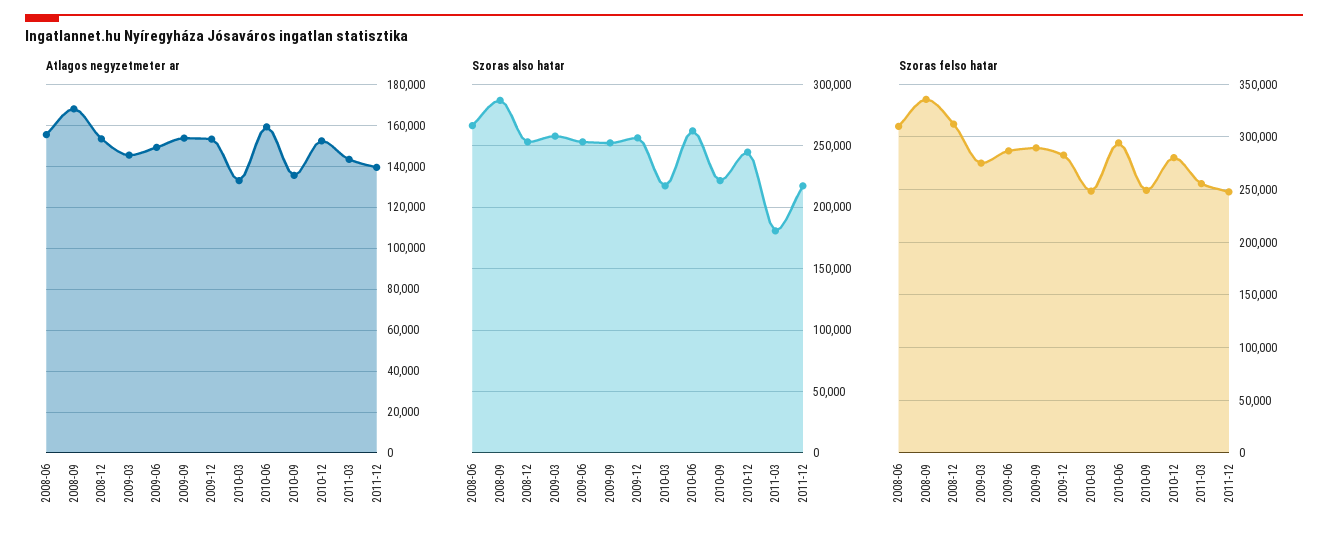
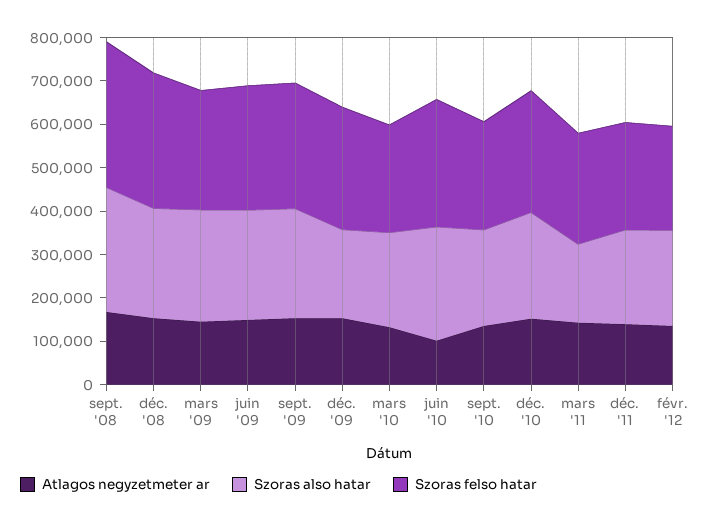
Atlagos negyzetmeter ar, 2008-06: 155000 -> none
Atlagos negyzetmeter ar, 2010-06: 160000 -> 100000
Szoras also hatar, 2008-06: 265000 -> none
Szoras also hatar, 2009-12: 255000 -> 200000
Szoras felso hatar, 2008-06: 310000 -> none
Atlagos negyzetmeter ar, févr. '12: none -> 140000
Szoras also hatar, févr. '12: none -> 220000
Szoras felso hatar, févr. '12: none -> 240000

